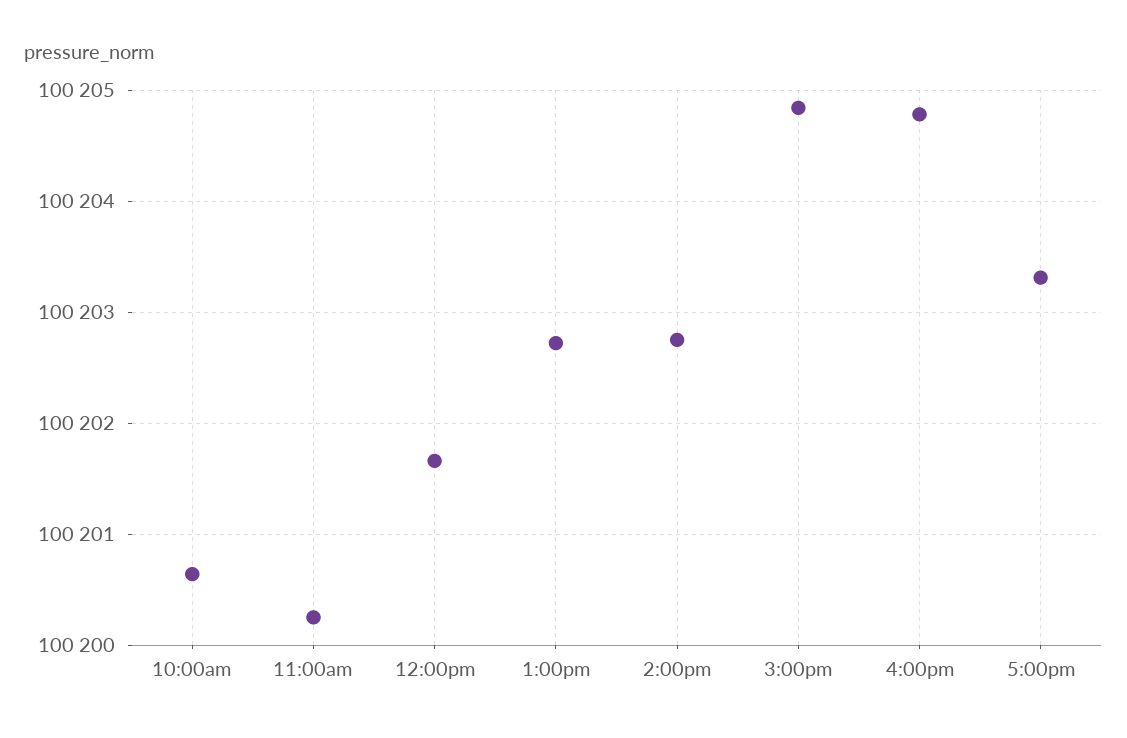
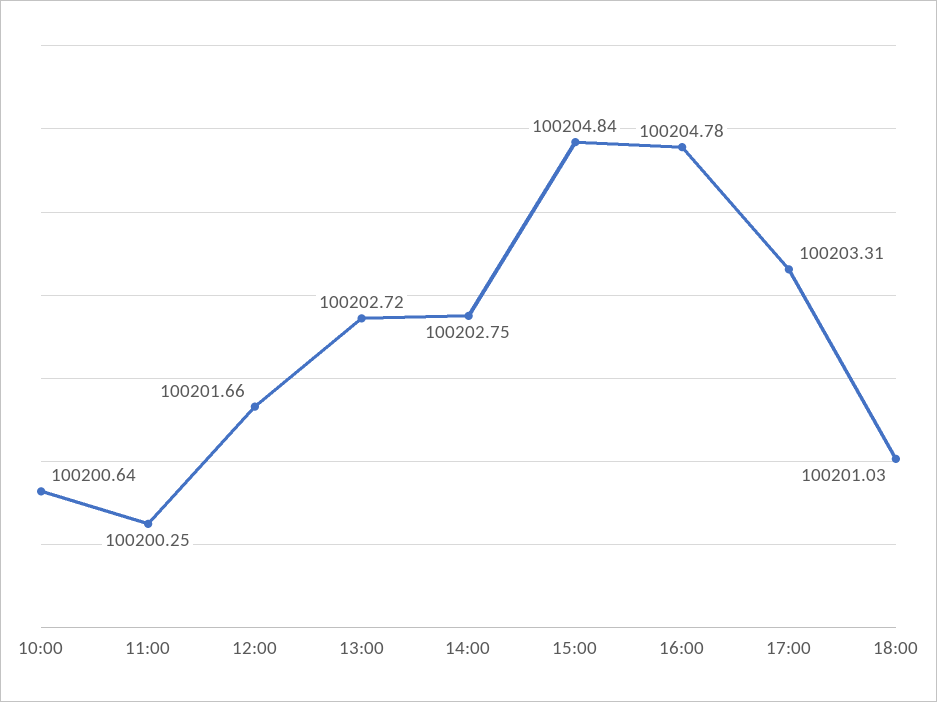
18:00: none -> 100201.03

